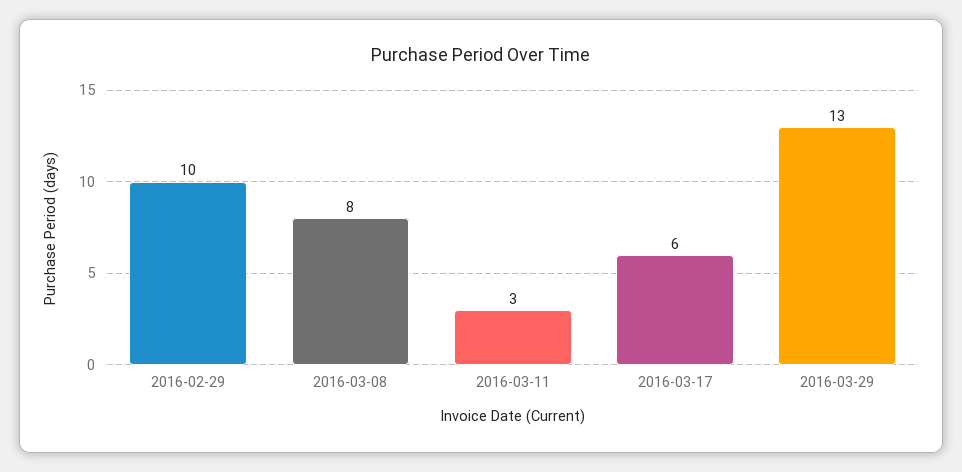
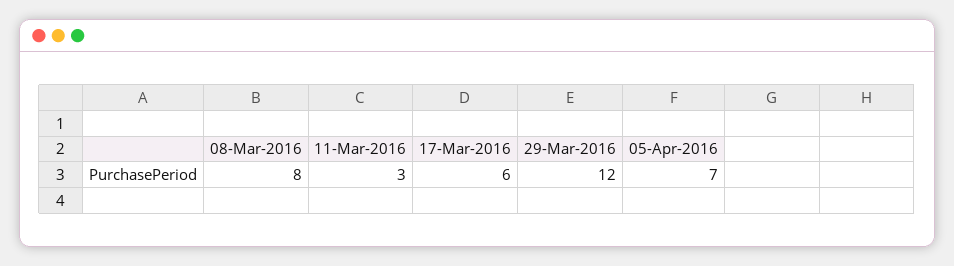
2016-02-29: 10 -> none
2016-03-29: 13 -> 12
05-Apr-2016: none -> 7

